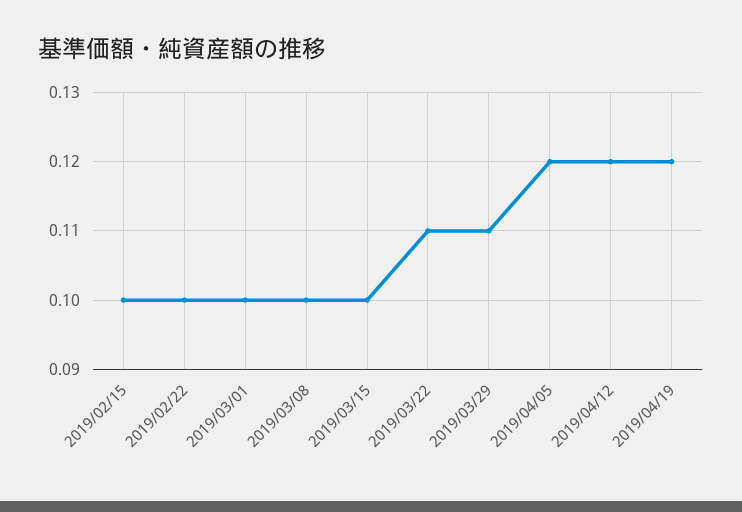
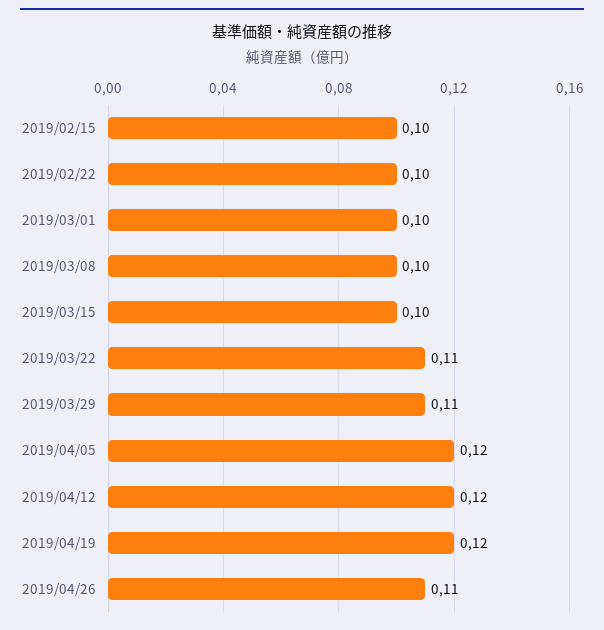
2019/04/26: none -> 0.11

